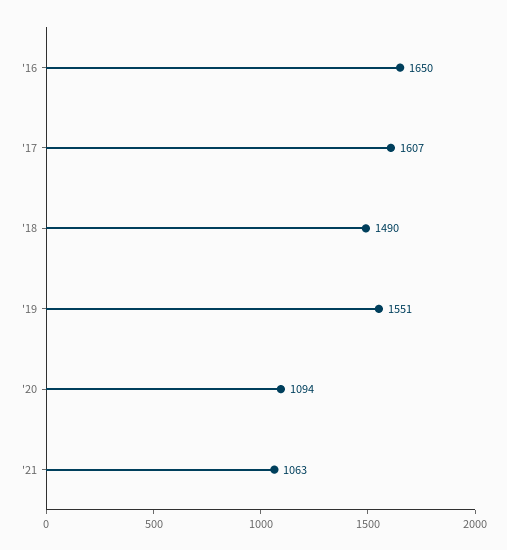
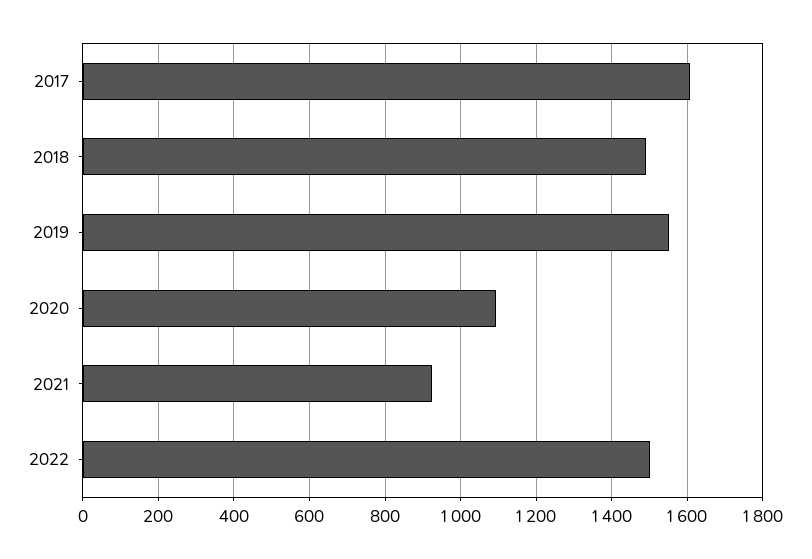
'16: 1650 -> none
'21: 1063 -> 920
2022: none -> 1500

